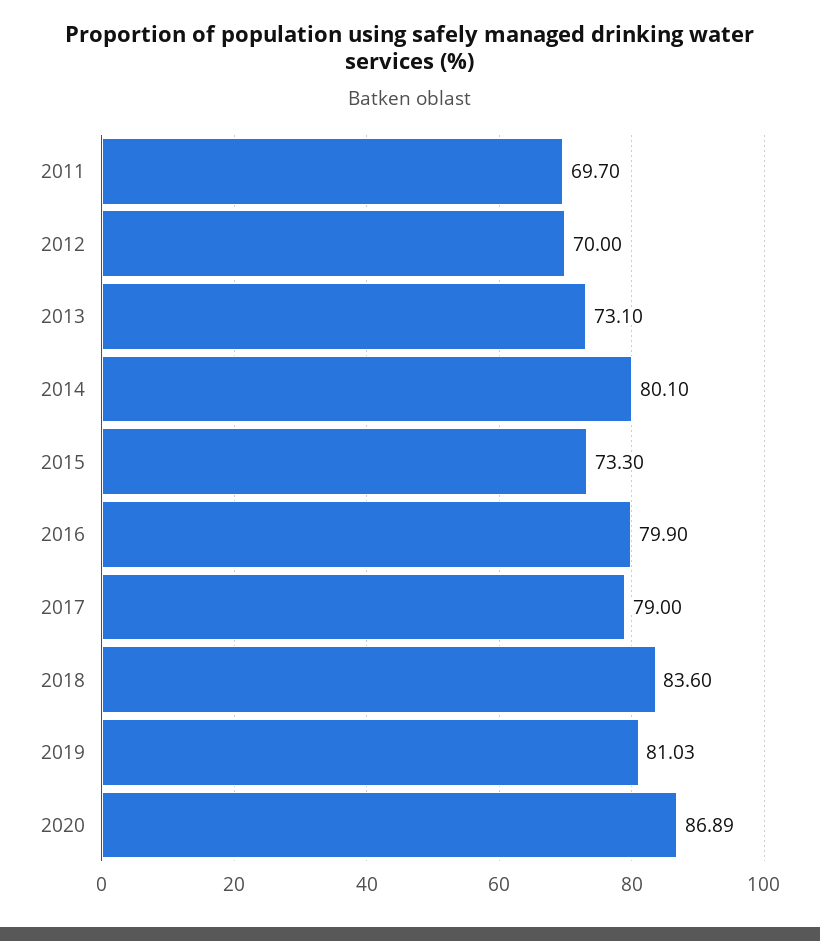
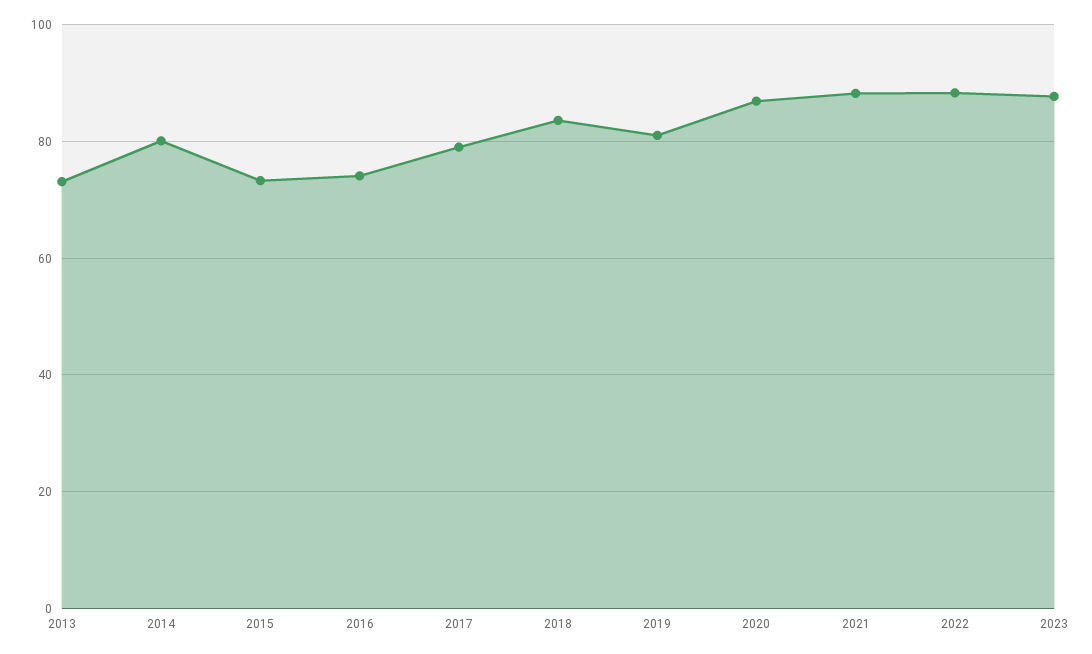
2011: 69.7 -> none
2012: 70 -> none
2016: 79.9 -> 74
2021: none -> 88
2022: none -> 88
2023: none -> 88

